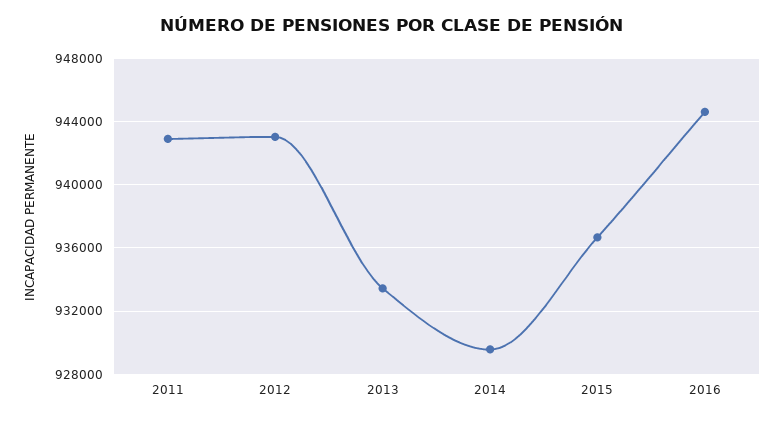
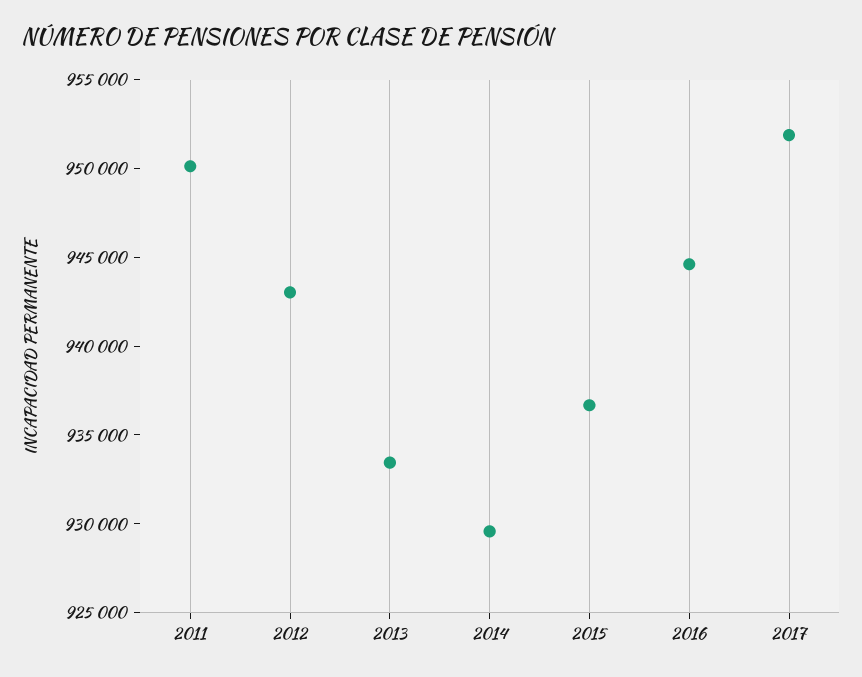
2011: 943000 -> 950000
2017: none -> 952000

